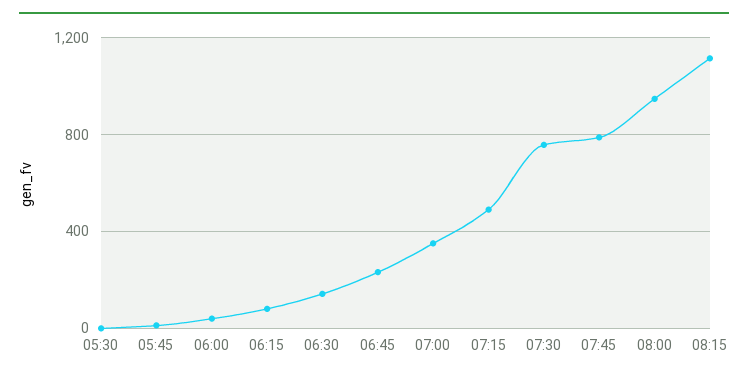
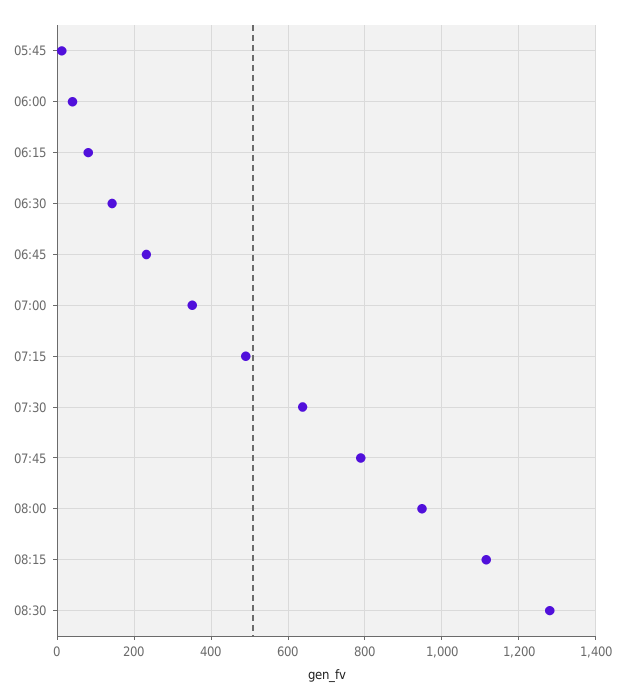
05:30: 0 -> none
07:30: 750 -> 640
08:30: none -> 1280

